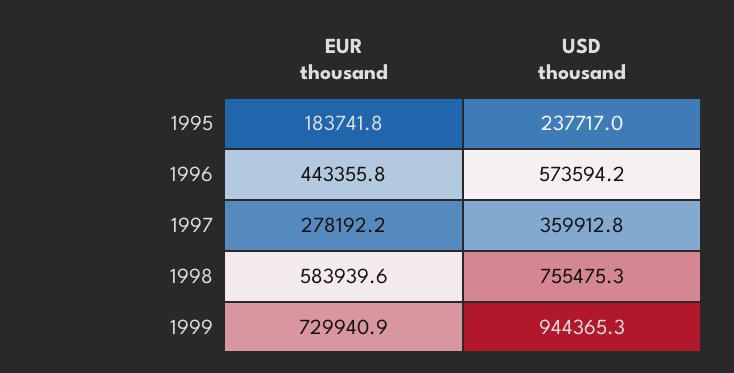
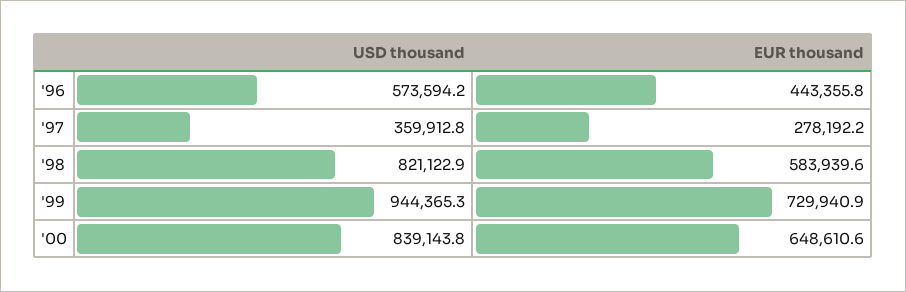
EUR thousand, 1995: 183741.8 -> none
USD thousand, 1995: 237717 -> none
USD thousand, 1998: 755475.3 -> 821122.9
USD thousand, '00: none -> 839143.8
EUR thousand, '00: none -> 648610.6

